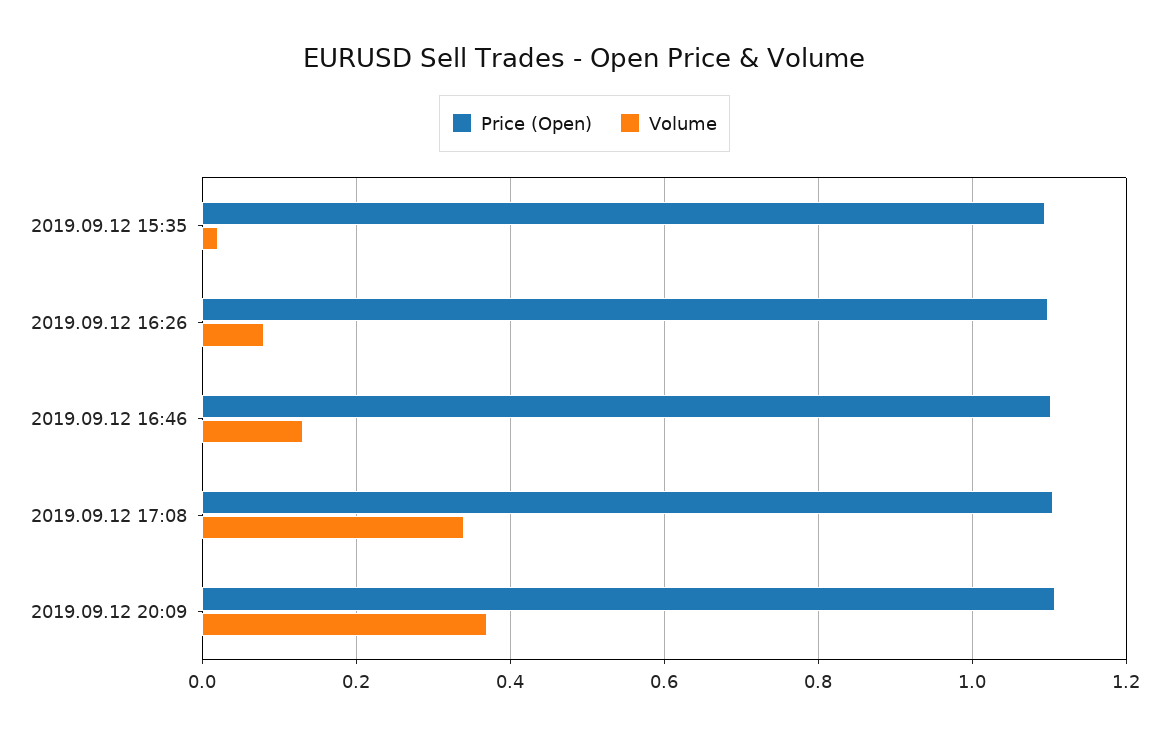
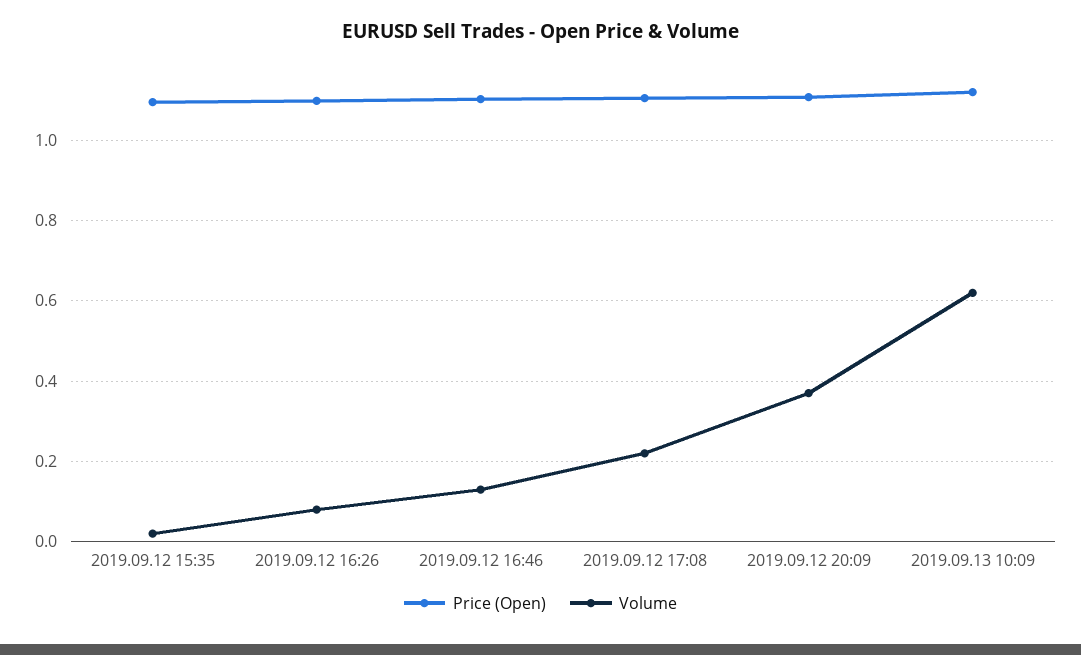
Volume, 2019.09.12 17:08: 0.34 -> 0.22
Price (Open), 2019.09.13 10:09: none -> 1.12
Volume, 2019.09.13 10:09: none -> 0.62

